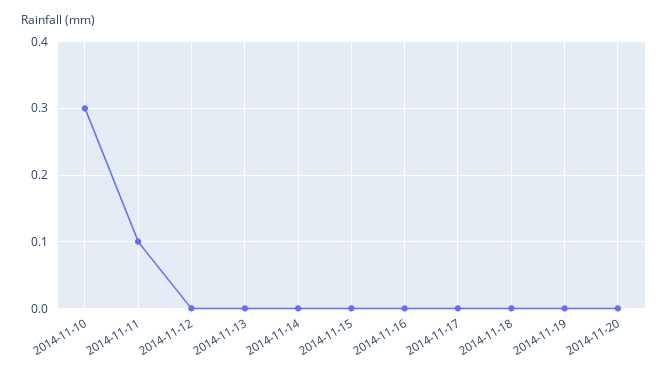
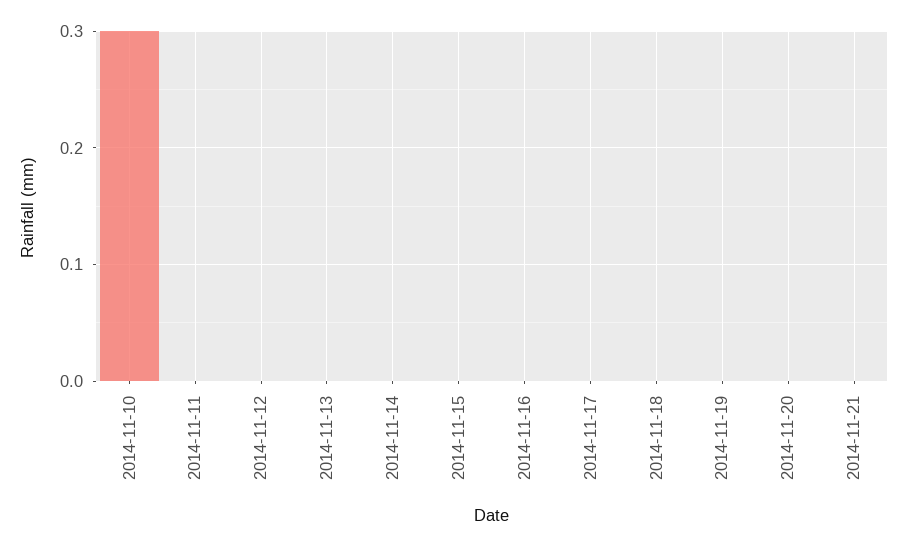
2014-11-11: 0.1 -> 0
2014-11-21: none -> 0

